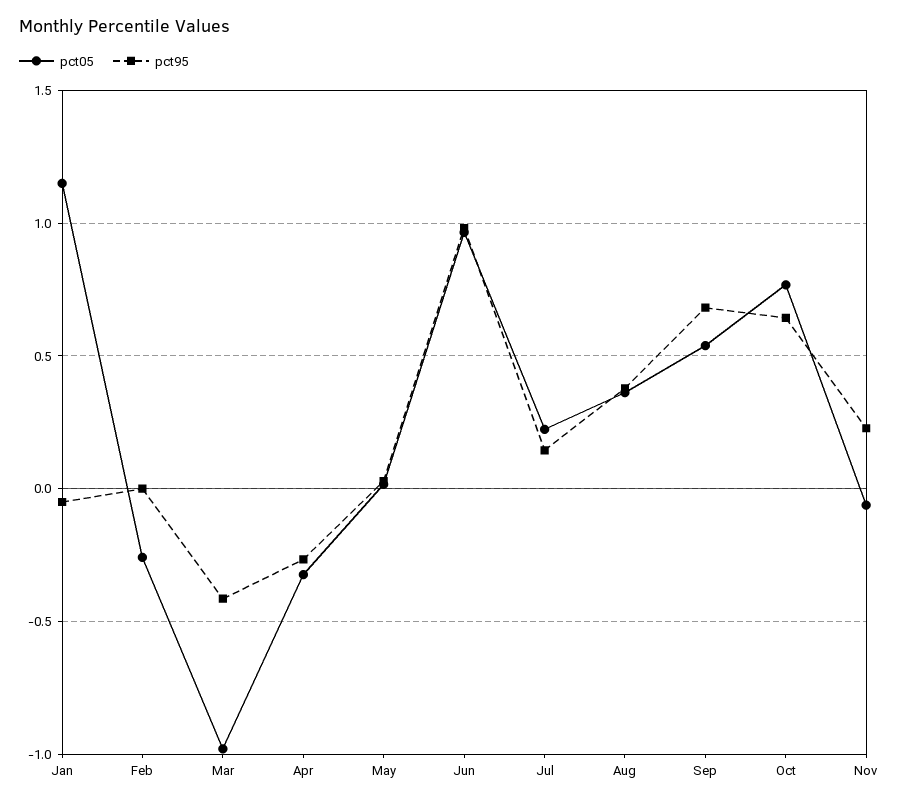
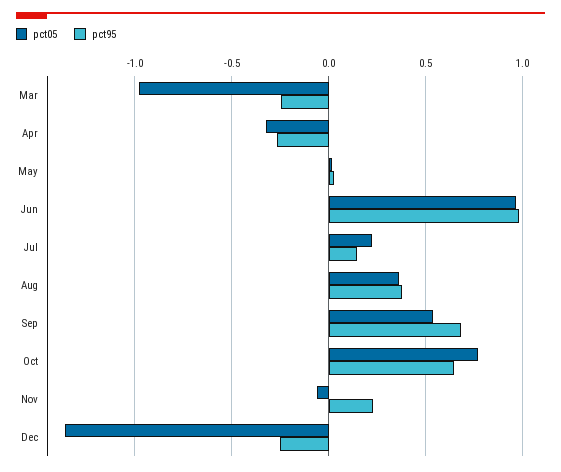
pct05, Jan: 1.15 -> none
pct95, Jan: -0.05 -> none
pct05, Feb: -0.25 -> none
pct95, Feb: 0 -> none
pct95, Mar: -0.4 -> -0.25
pct05, Dec: none -> -1.35
pct95, Dec: none -> -0.25

